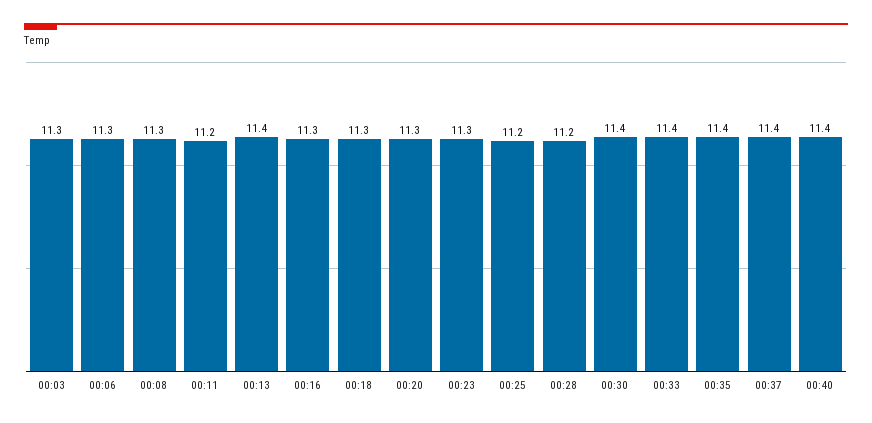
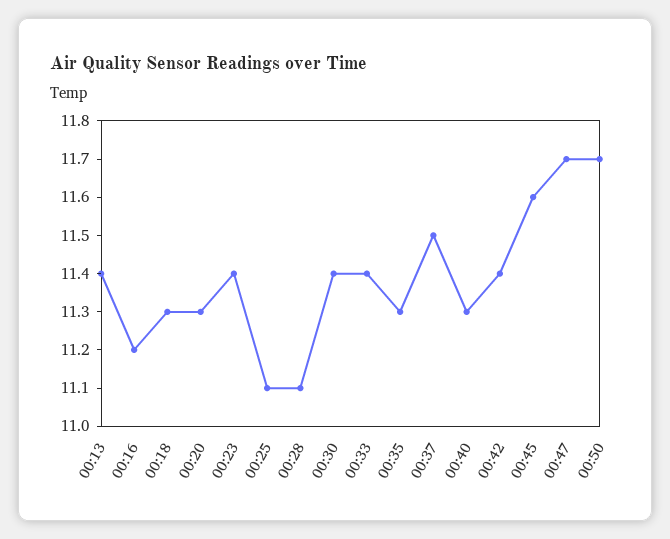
00:03: 11.3 -> none
00:06: 11.3 -> none
00:08: 11.3 -> none
00:11: 11.2 -> none
00:16: 11.3 -> 11.2
00:23: 11.3 -> 11.4
00:25: 11.2 -> 11.1
00:28: 11.2 -> 11.1
00:35: 11.4 -> 11.3
00:37: 11.4 -> 11.5
00:40: 11.4 -> 11.3
00:42: none -> 11.4
00:45: none -> 11.6
00:47: none -> 11.7
00:50: none -> 11.7

